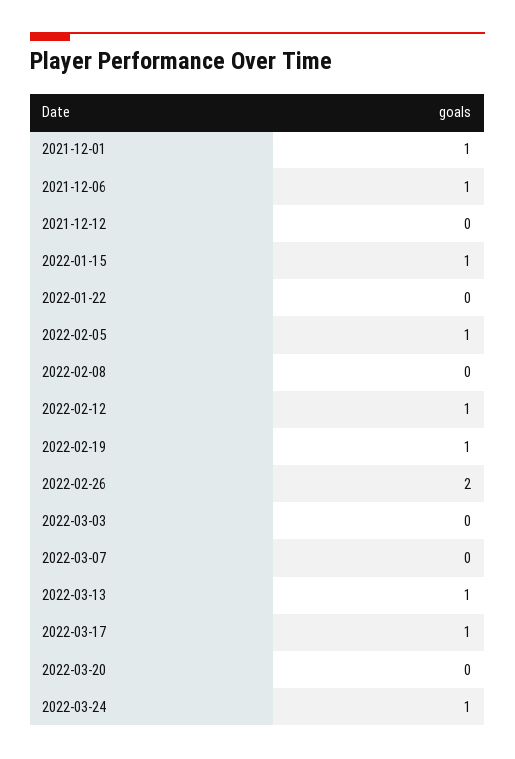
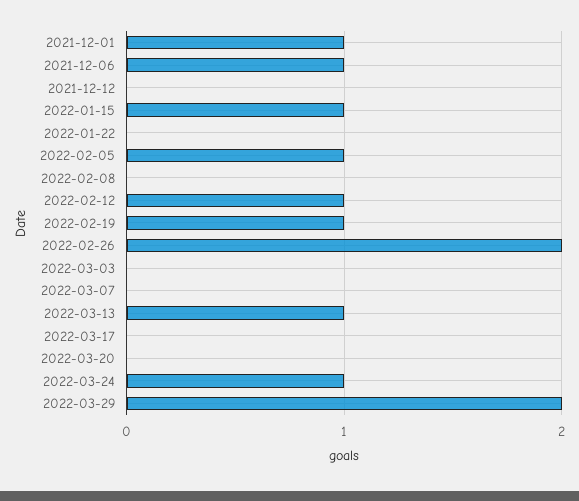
2022-03-17: 1 -> 0
2022-03-29: none -> 2

